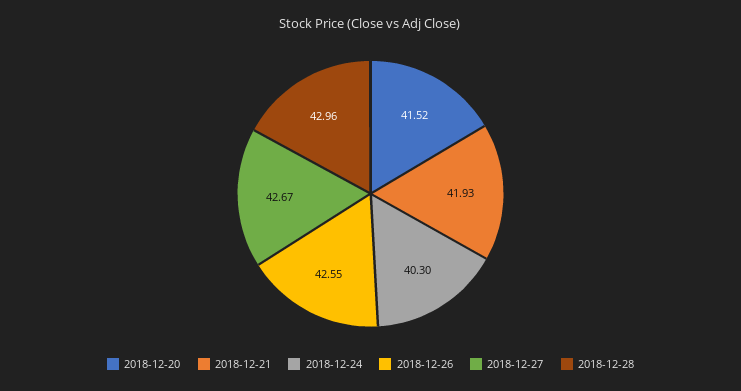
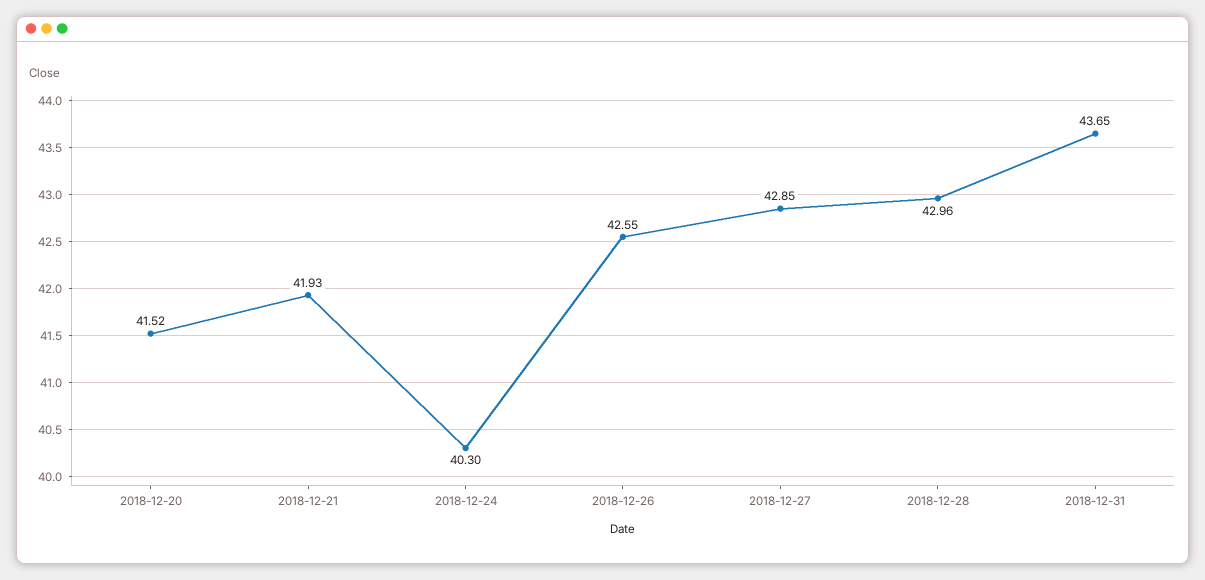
2018-12-27: 42.67 -> 42.85
2018-12-31: none -> 43.65

